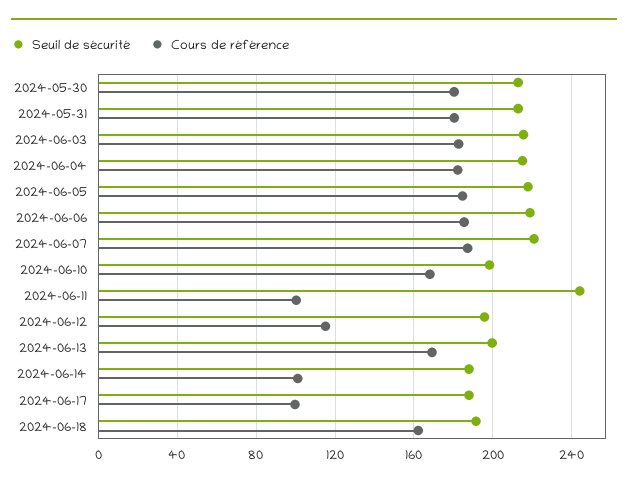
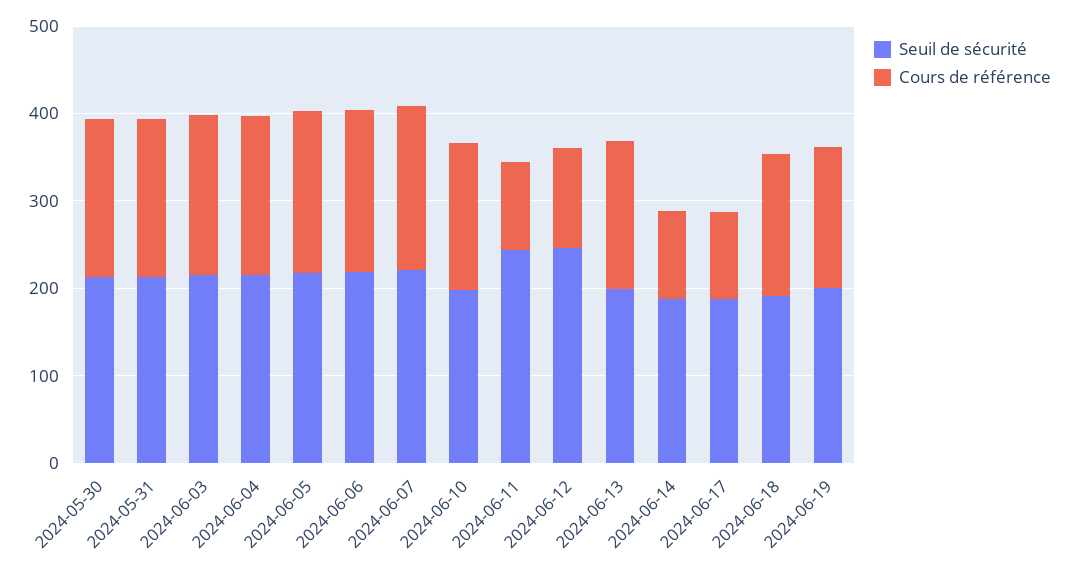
Seuil de sécurité, 2024-06-12: 195 -> 240
Seuil de sécurité, 2024-06-19: none -> 200
Cours de référence, 2024-06-19: none -> 160

